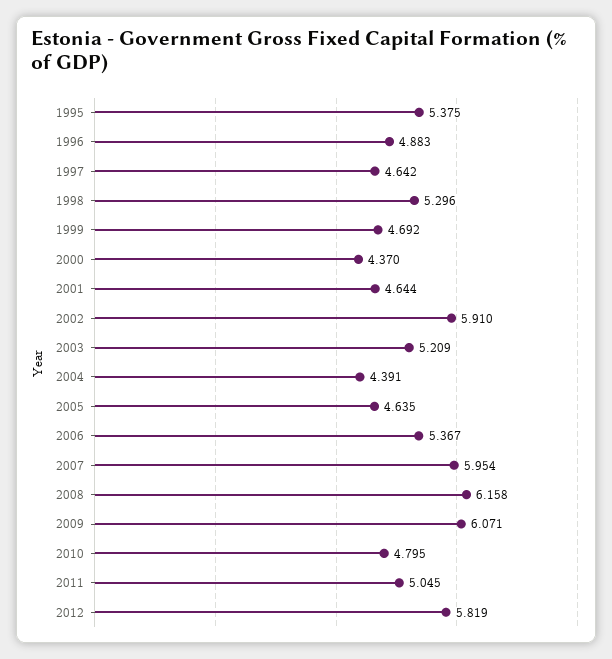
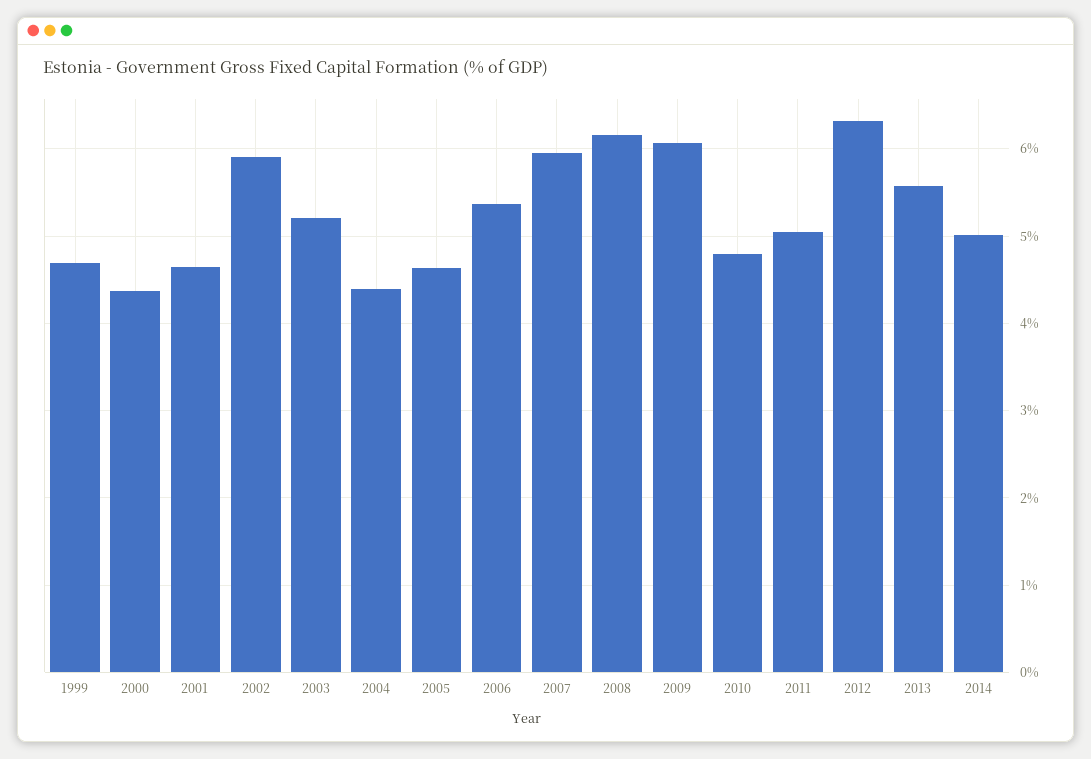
1995: 5.375 -> none
1996: 4.883 -> none
1997: 4.642 -> none
1998: 5.296 -> none
2012: 5.819 -> 6.3
2013: none -> 5.6
2014: none -> 5

